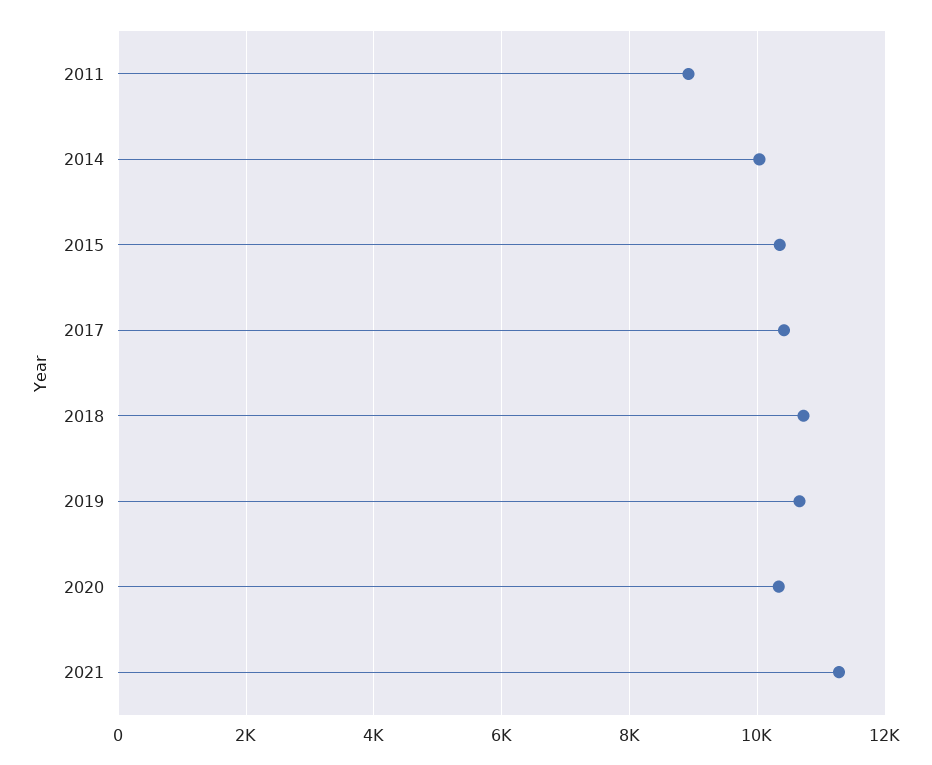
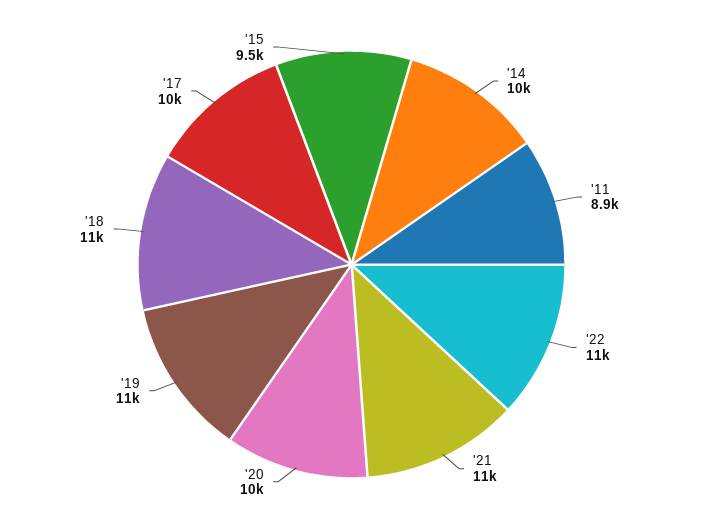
2015: 10400 -> 9500
'22: none -> 11000

